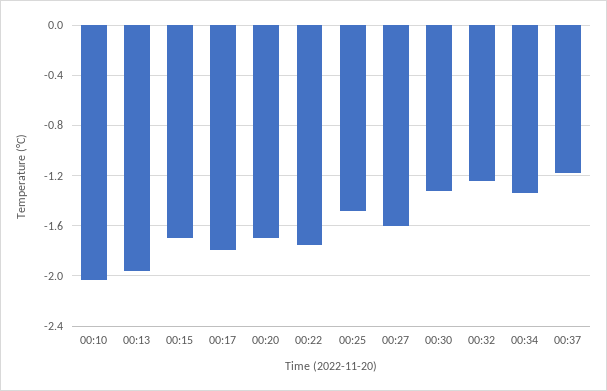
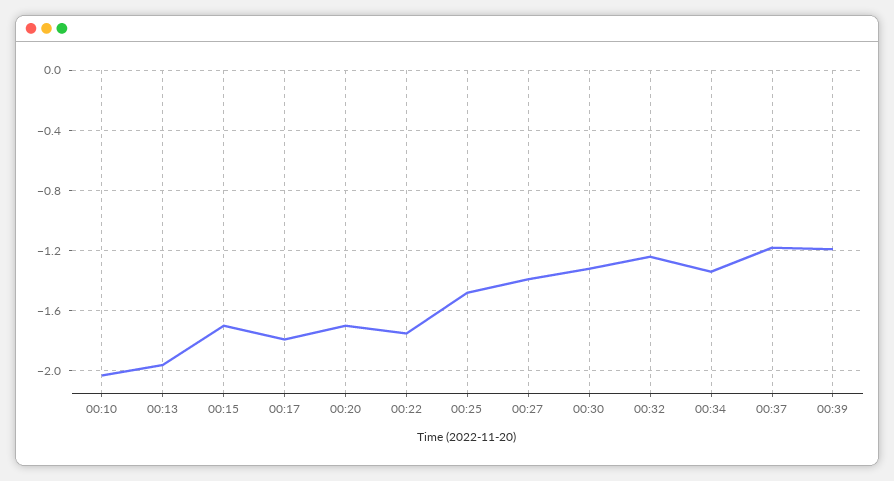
00:27: -1.6 -> -1.4
00:39: none -> -1.2

